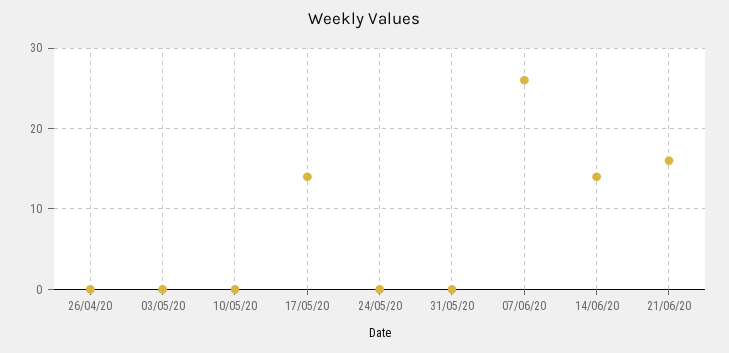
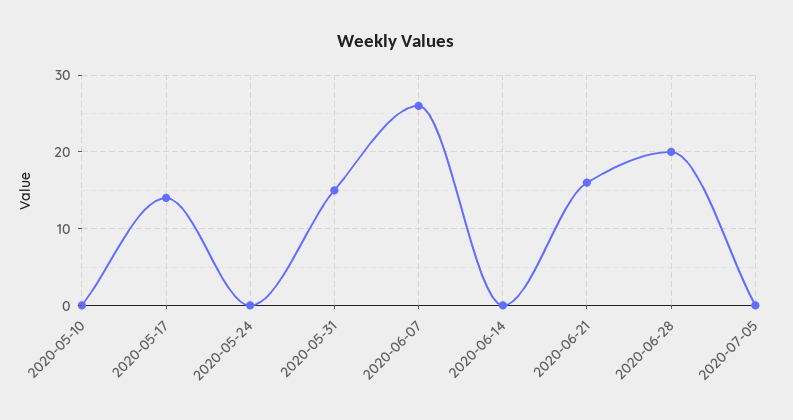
26/04/20: 0 -> none
03/05/20: 0 -> none
31/05/20: 0 -> 15
14/06/20: 14 -> 0
2020-06-28: none -> 20
2020-07-05: none -> 0

